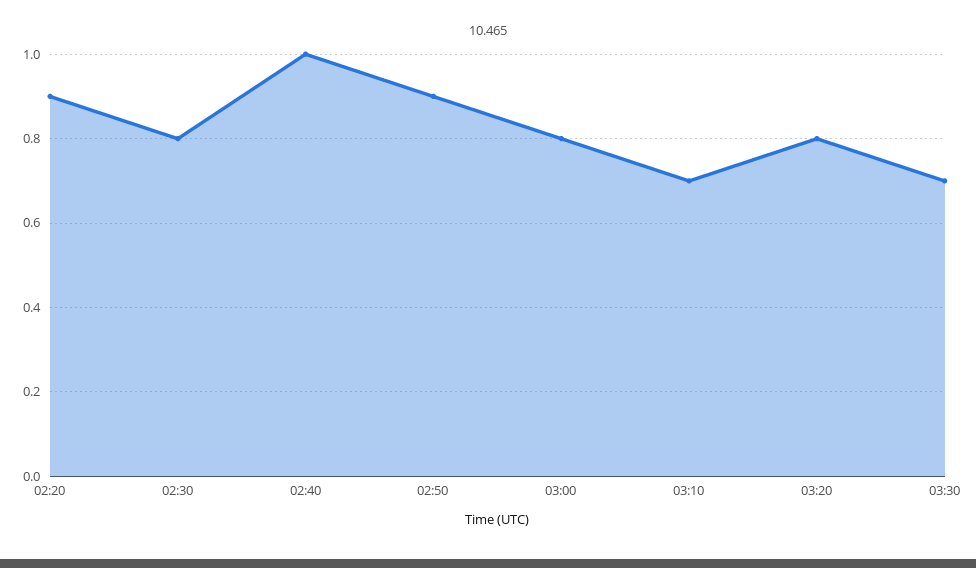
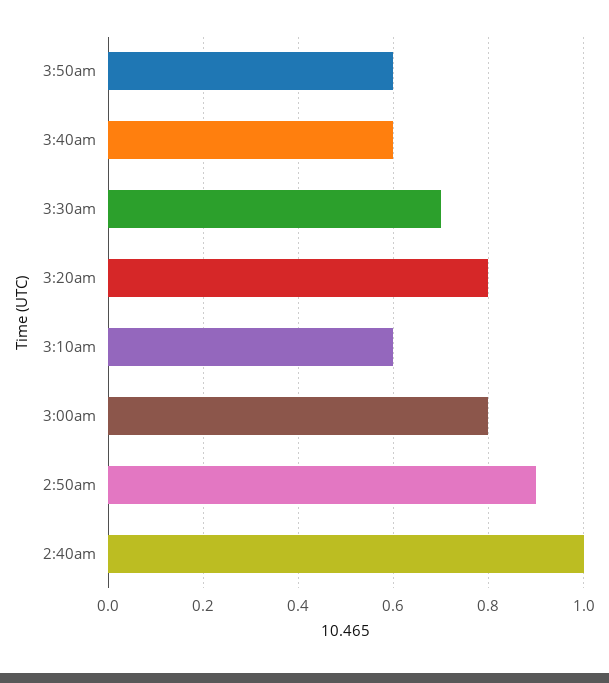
02:20: 0.9 -> none
02:30: 0.8 -> none
03:10: 0.7 -> 0.6
3:50am: none -> 0.6
3:40am: none -> 0.6

